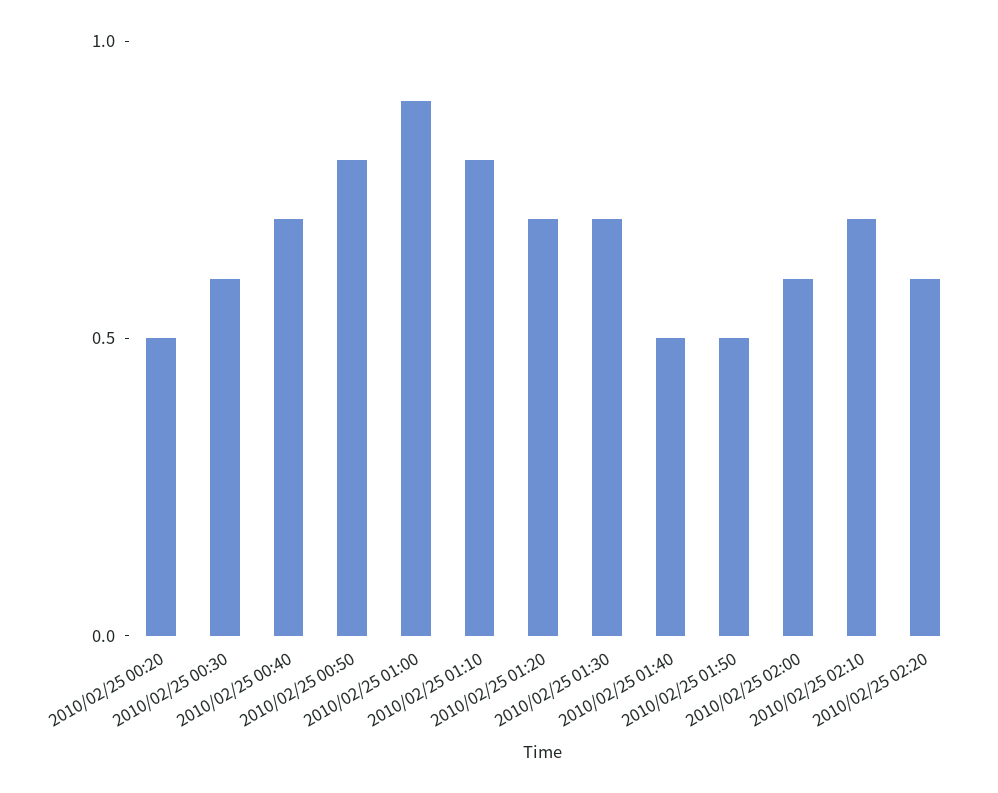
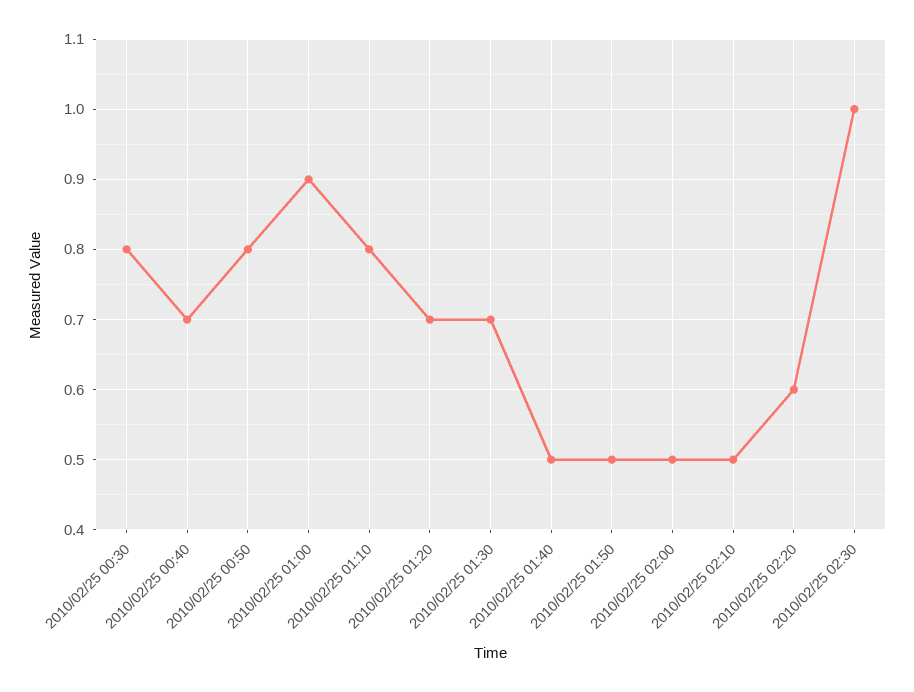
2010/02/25 00:20: 0.5 -> none
2010/02/25 00:30: 0.6 -> 0.8
2010/02/25 02:00: 0.6 -> 0.5
2010/02/25 02:10: 0.7 -> 0.5
2010/02/25 02:30: none -> 1

